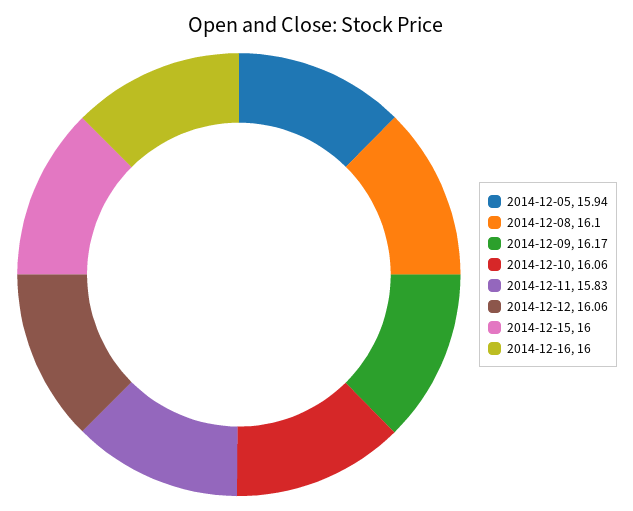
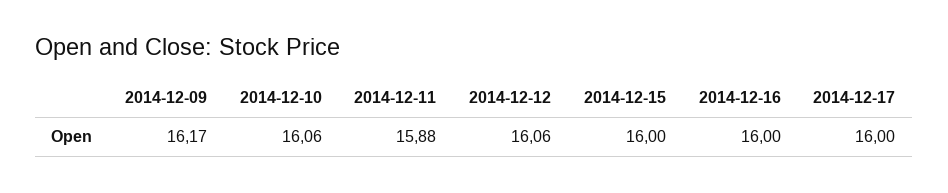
2014-12-05: 15.94 -> none
2014-12-08: 16.1 -> none
2014-12-11: 15.83 -> 15.88
2014-12-17: none -> 16

